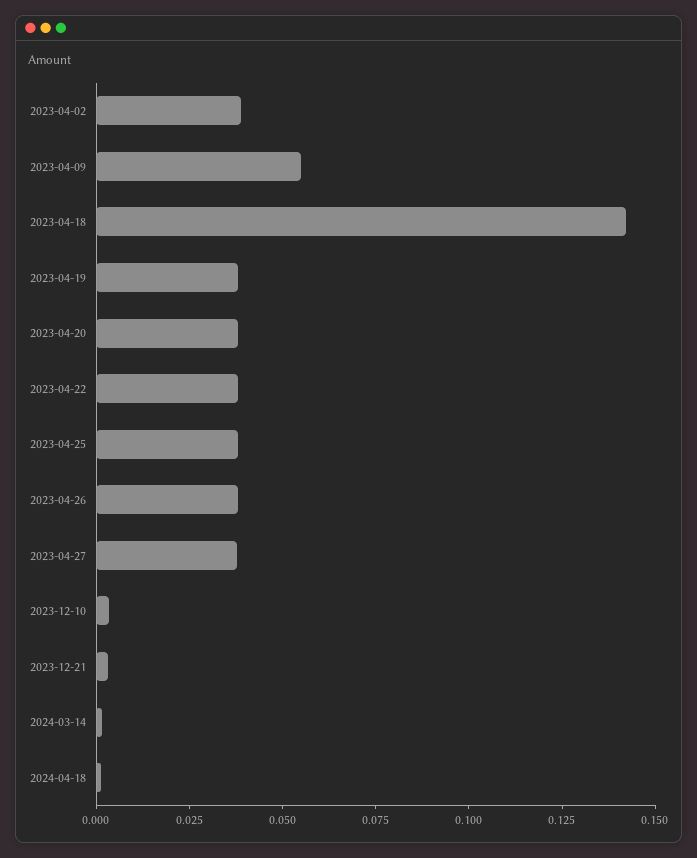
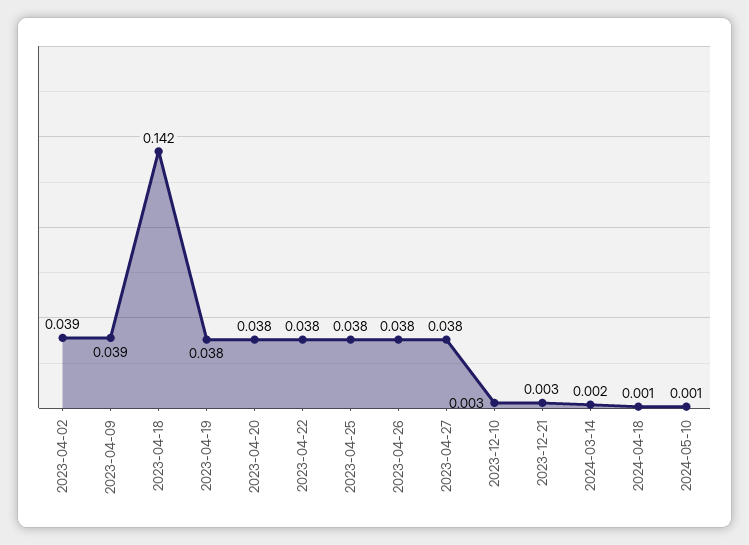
2023-04-09: 0.055 -> 0.039
2024-05-10: none -> 0.001

